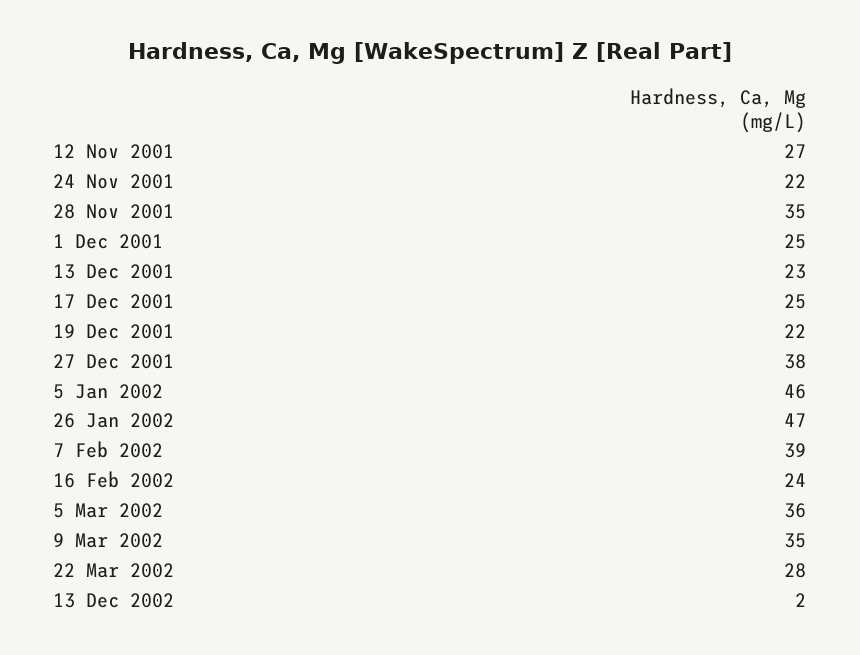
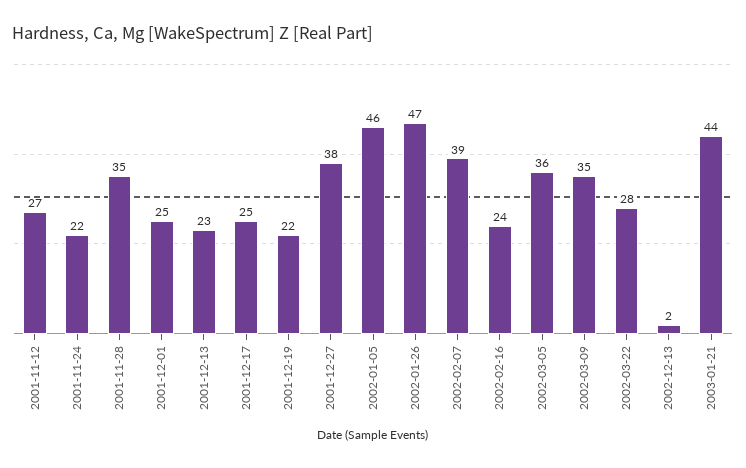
2003-01-21: none -> 44

